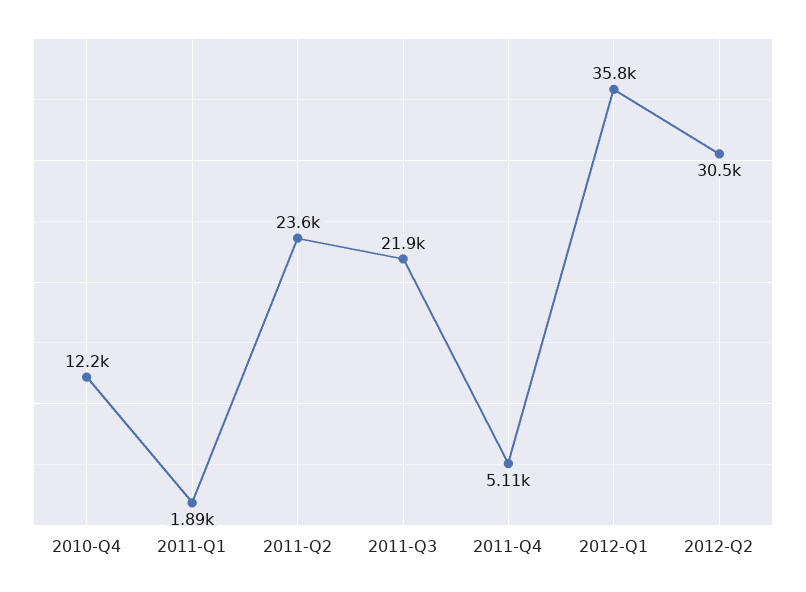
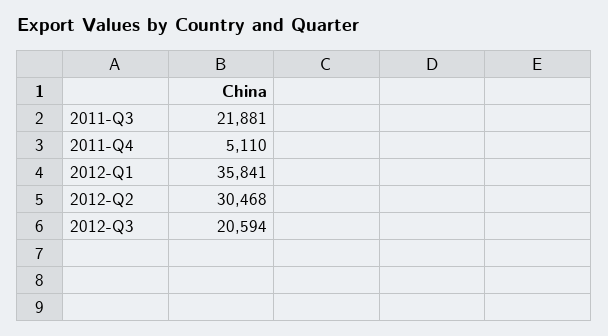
2010-Q4: 12200 -> none
2011-Q1: 1890 -> none
2011-Q2: 23600 -> none
2012-Q3: none -> 20594

